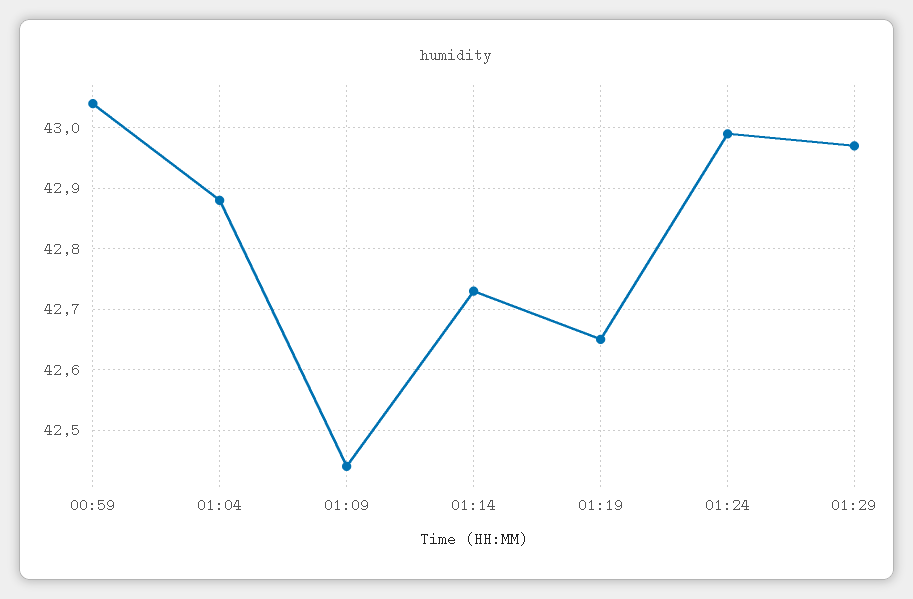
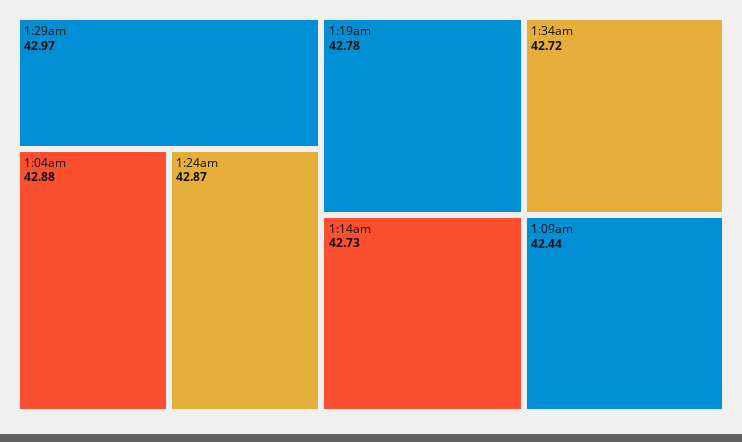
00:59: 43.04 -> none
01:19: 42.65 -> 42.78
01:24: 42.99 -> 42.87
1:34am: none -> 42.72

